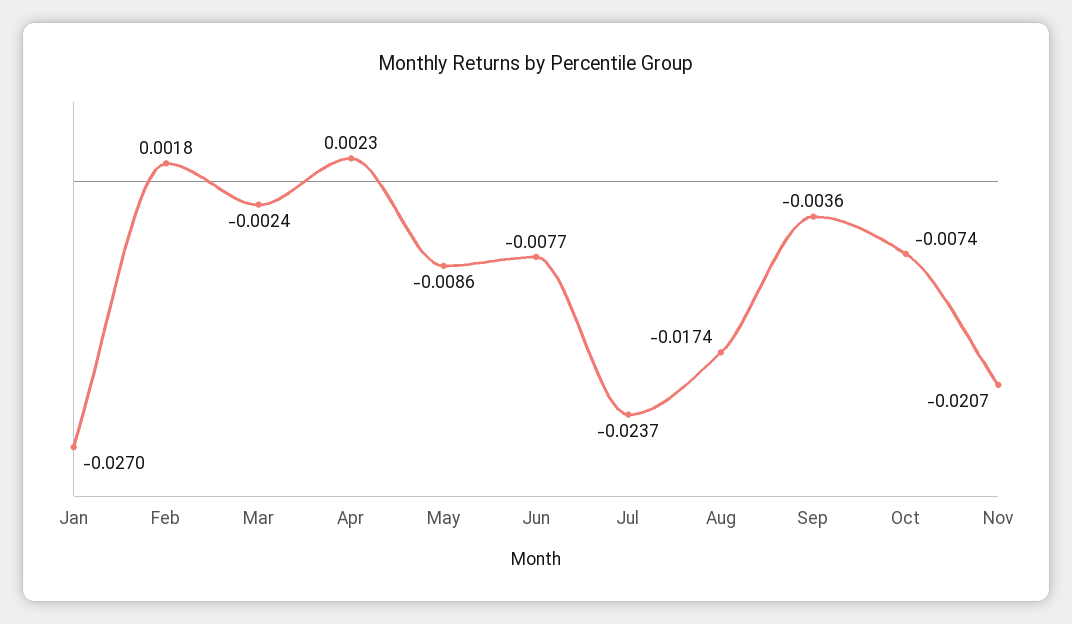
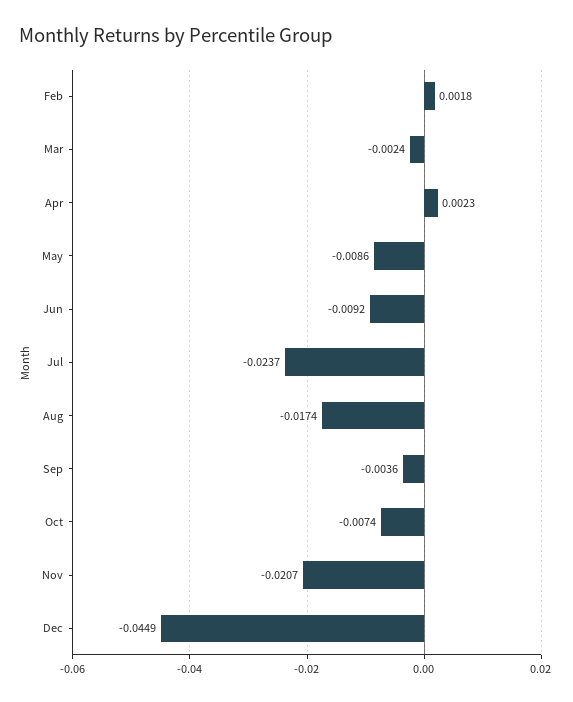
Jan: -0.027 -> none
Jun: -0.0077 -> -0.0092
Dec: none -> -0.0449

